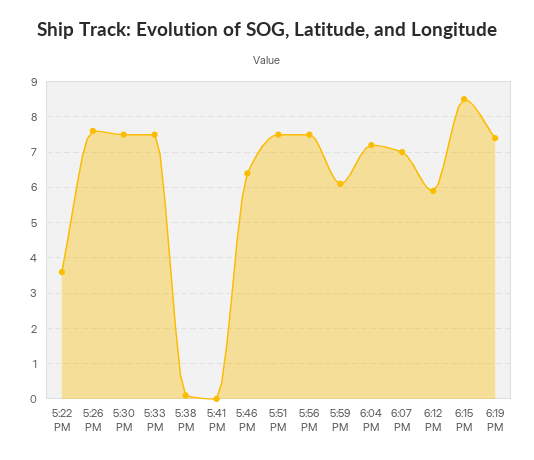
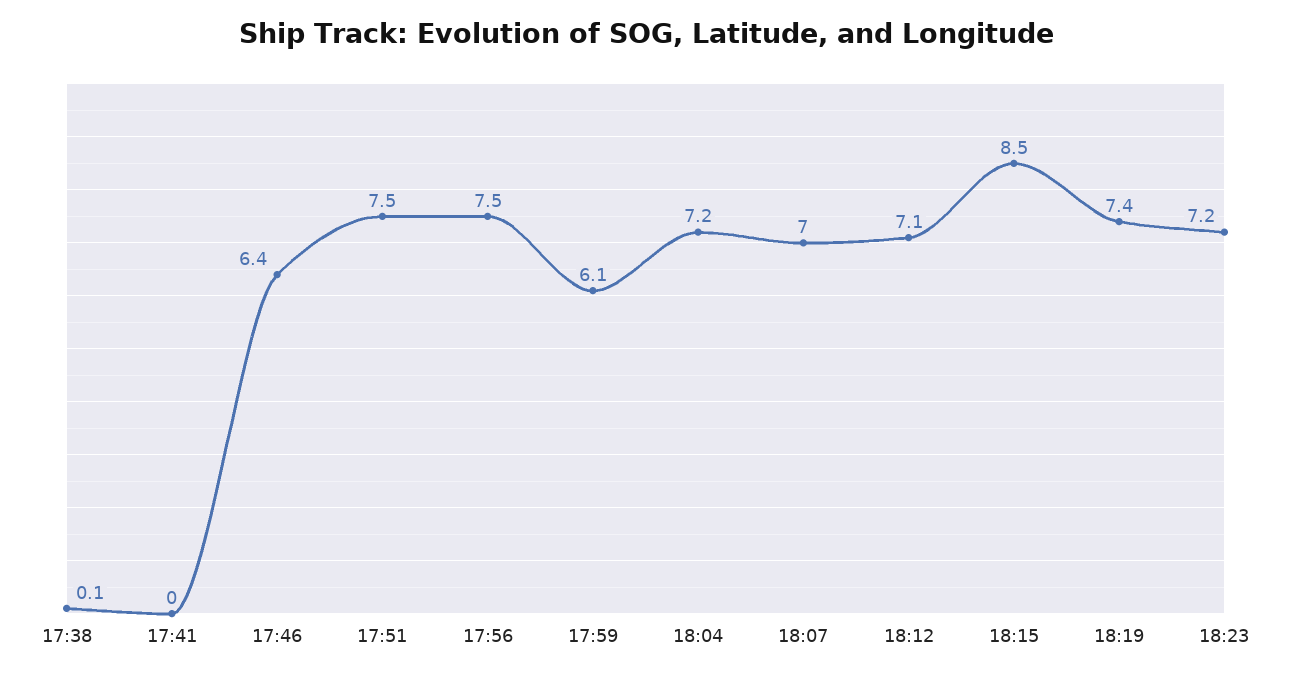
5:22 PM: 3.5 -> none
5:26 PM: 7.5 -> none
5:30 PM: 7.5 -> none
5:33 PM: 7.5 -> none
6:12 PM: 6 -> 7.1
18:23: none -> 7.2

